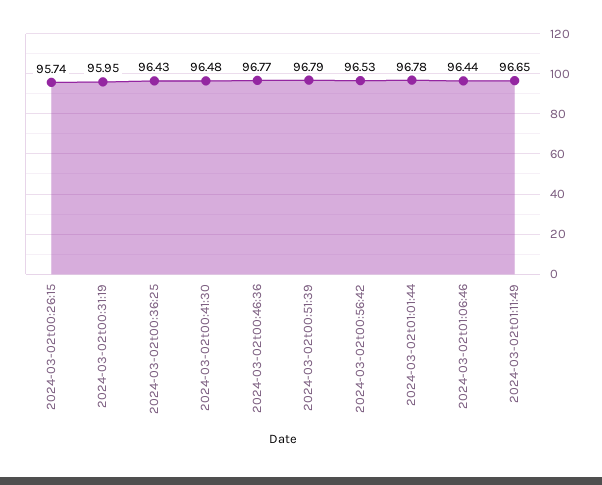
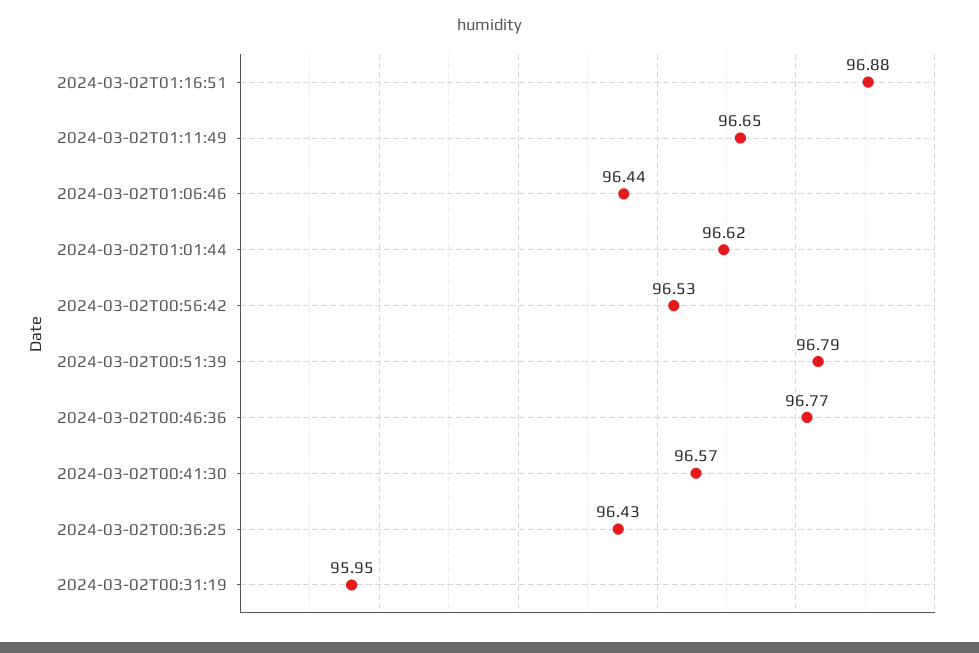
2024-03-02t00:26:15: 95.74 -> none
2024-03-02t00:41:30: 96.48 -> 96.57
2024-03-02t01:01:44: 96.78 -> 96.62
2024-03-02T01:16:51: none -> 96.88

